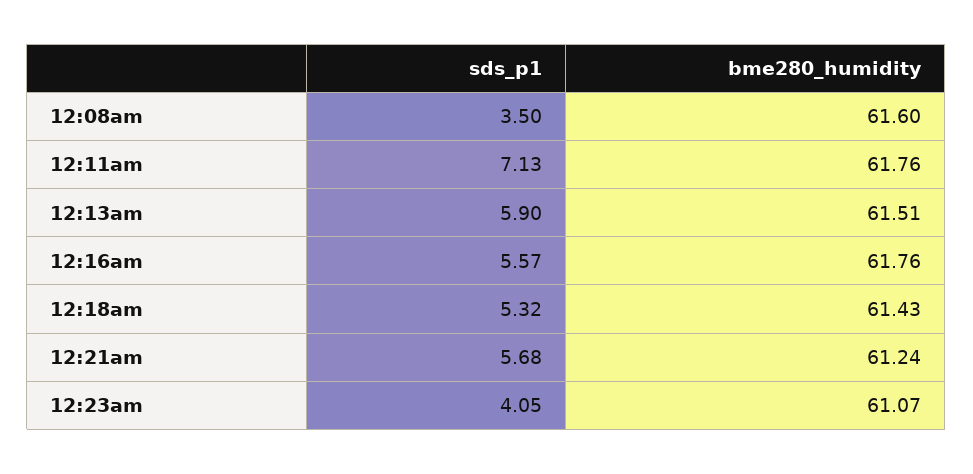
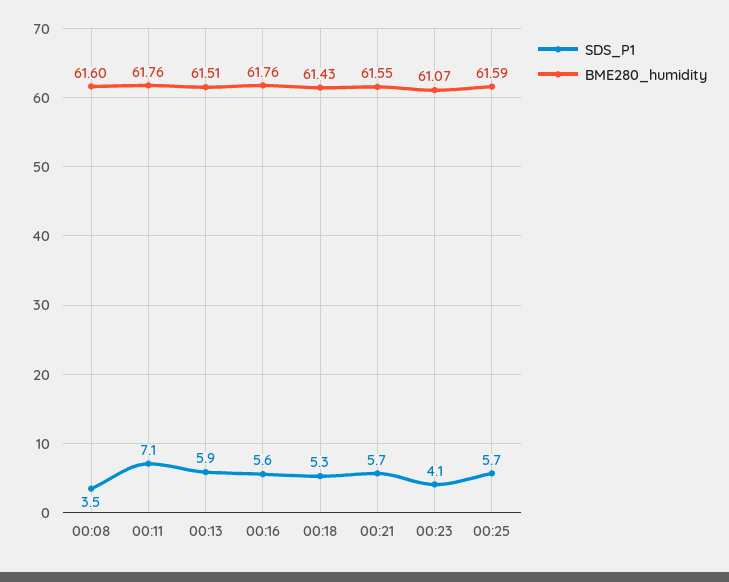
bme280_humidity, 12:21am: 61.24 -> 61.55
sds_p1, 00:25: none -> 5.7
bme280_humidity, 00:25: none -> 61.59

